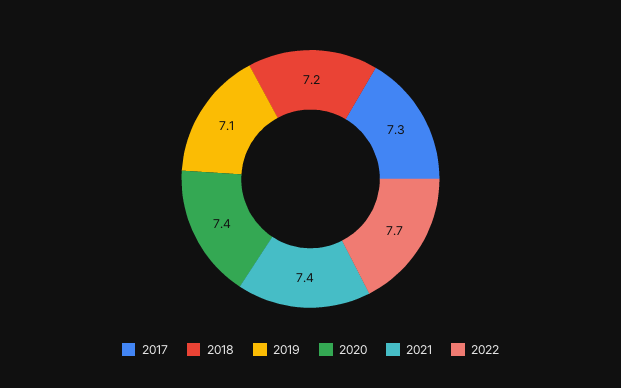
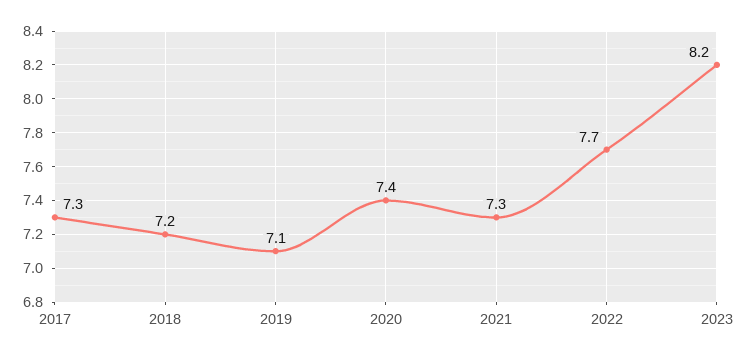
2021: 7.4 -> 7.3
2023: none -> 8.2

